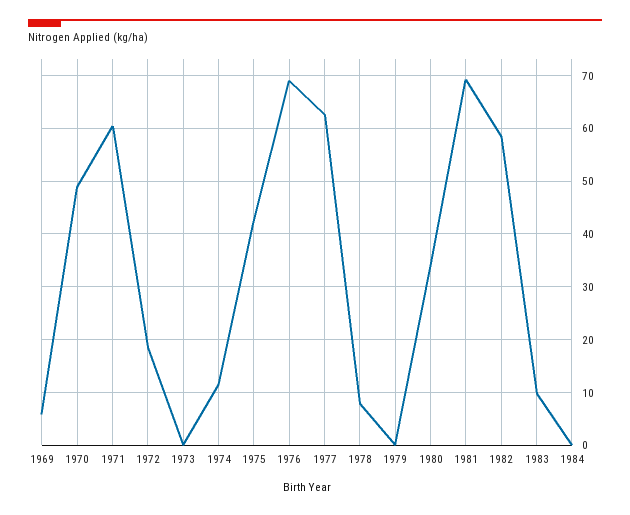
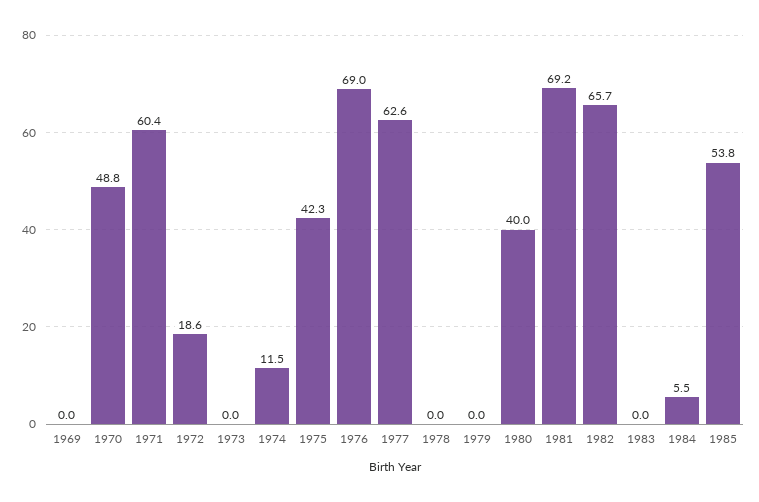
1969: 6 -> 0
1978: 8 -> 0
1980: 34 -> 40
1982: 58 -> 65.7
1983: 10 -> 0
1984: 0 -> 5.5
1985: none -> 53.8

